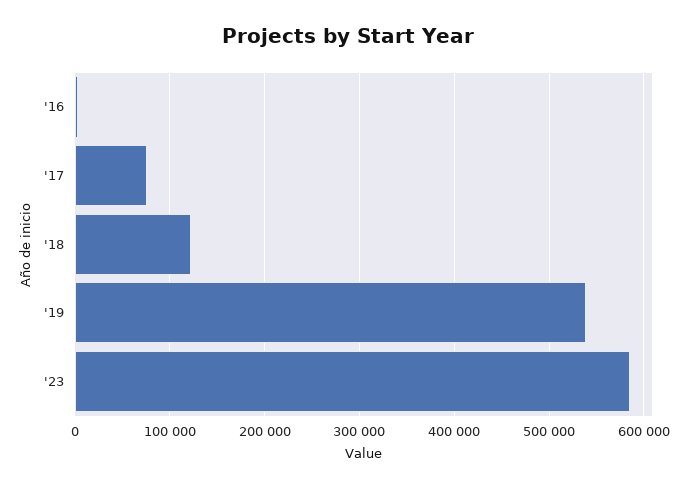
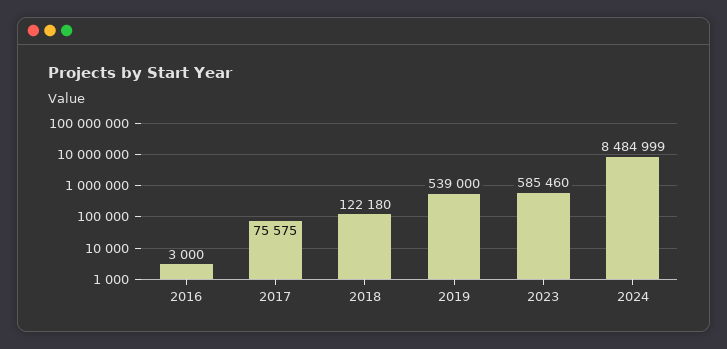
2024: none -> 8484999

